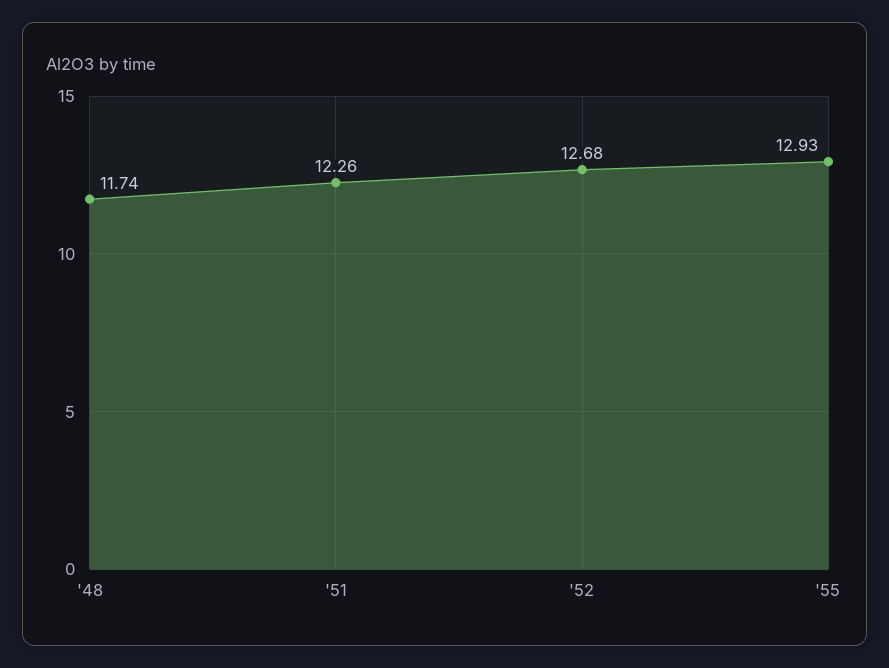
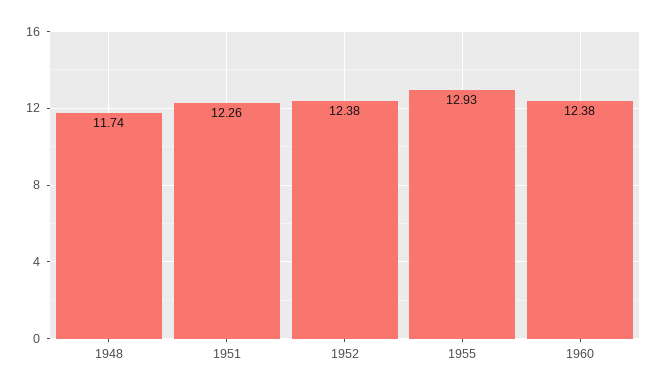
'52: 12.68 -> 12.38
1960: none -> 12.38

